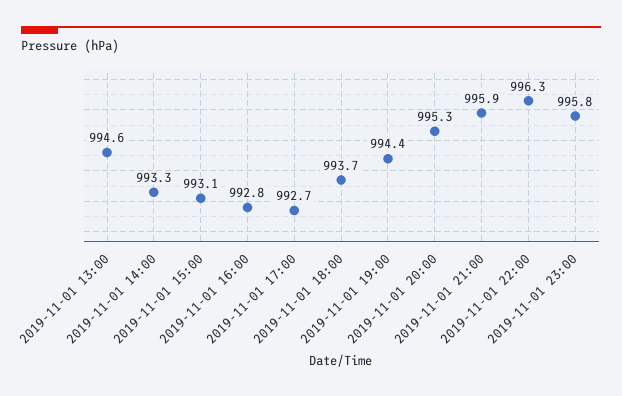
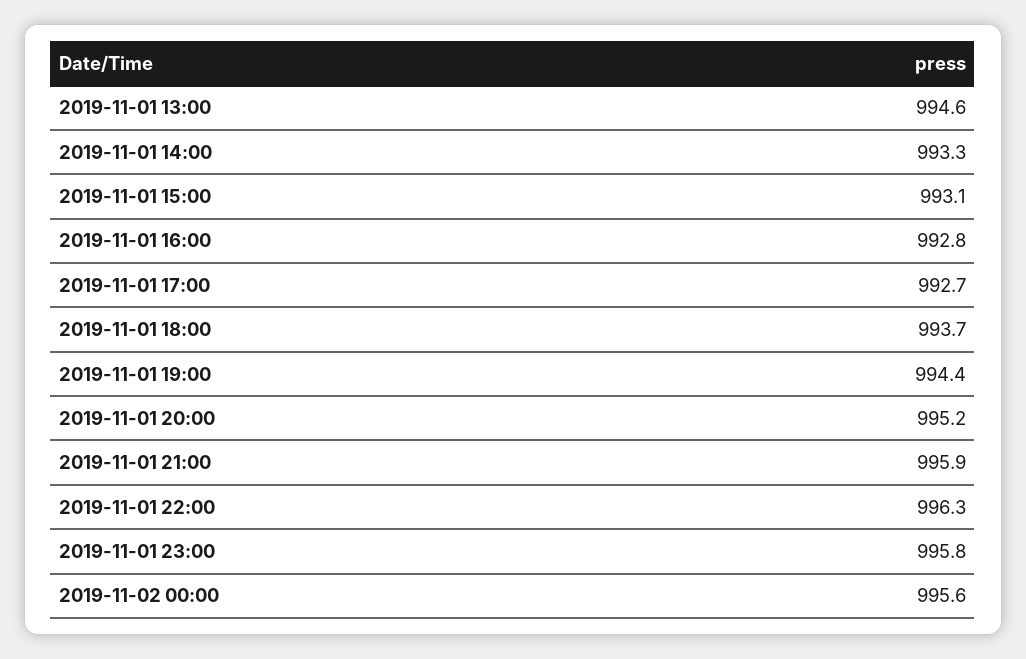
2019-11-01 20:00: 995.3 -> 995.2
2019-11-02 00:00: none -> 995.6

